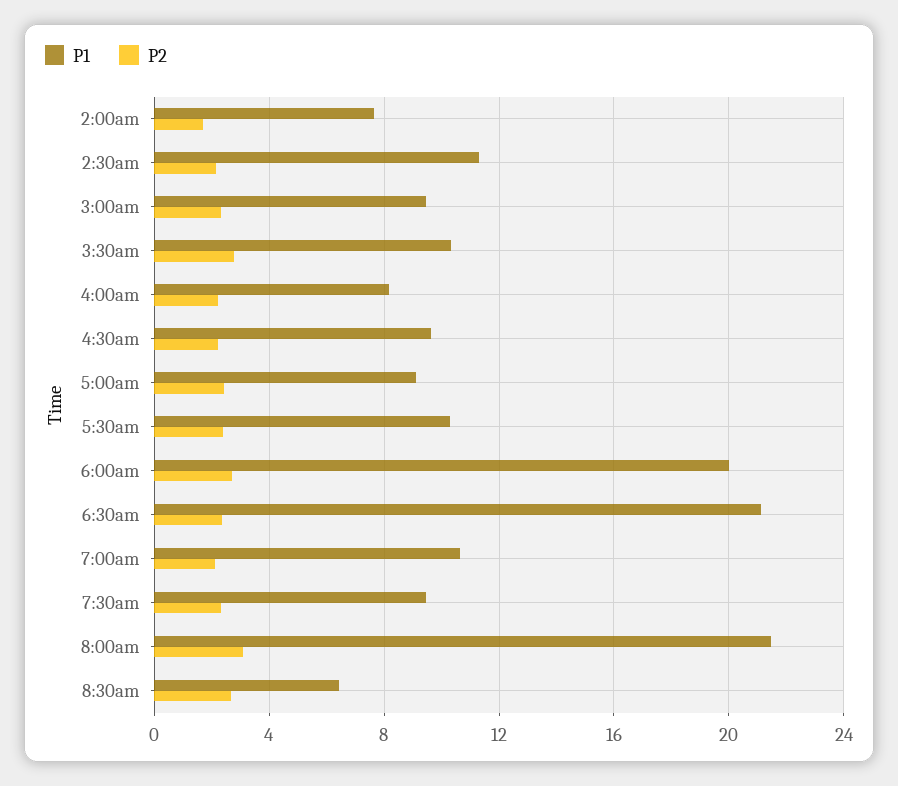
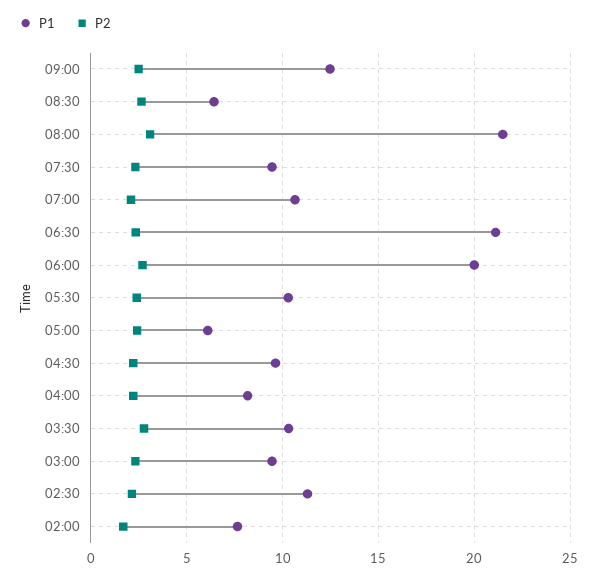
P1, 5:00am: 9 -> 6
P1, 09:00: none -> 12.5
P2, 09:00: none -> 2.5

